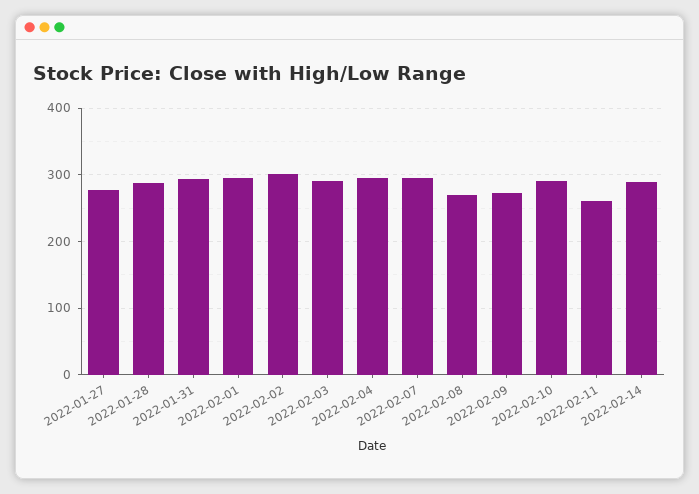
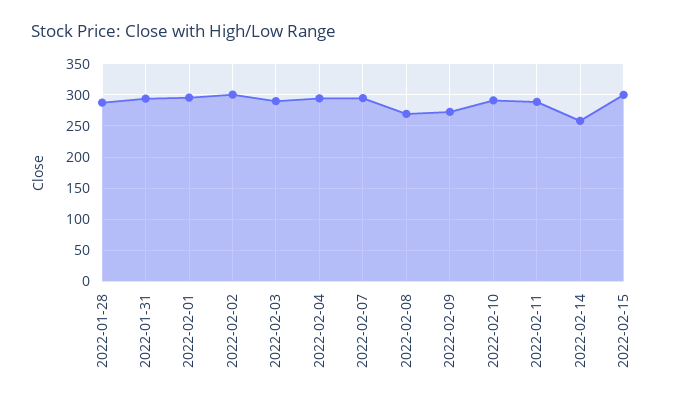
2022-01-27: 280 -> none
2022-02-11: 260 -> 290
2022-02-14: 290 -> 260
2022-02-15: none -> 300

